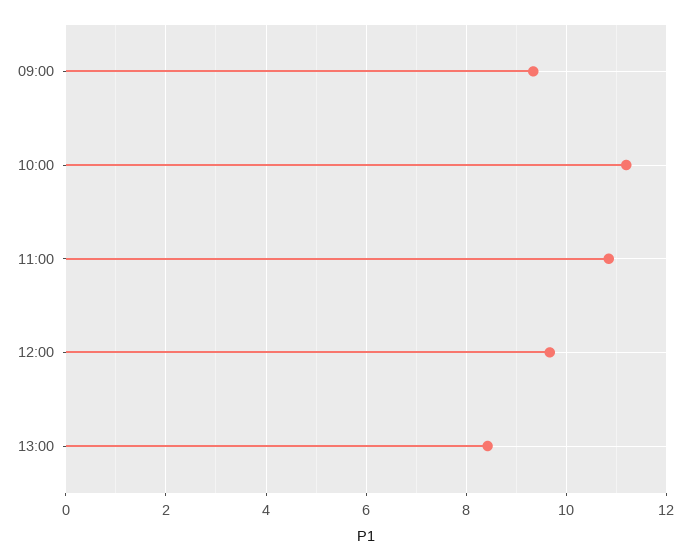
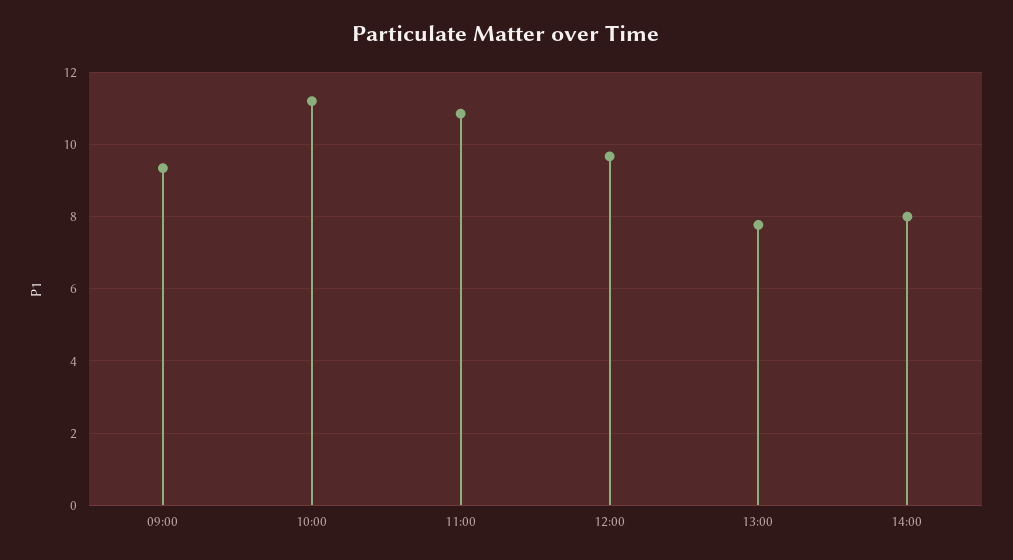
13:00: 8.4 -> 7.8
14:00: none -> 8

